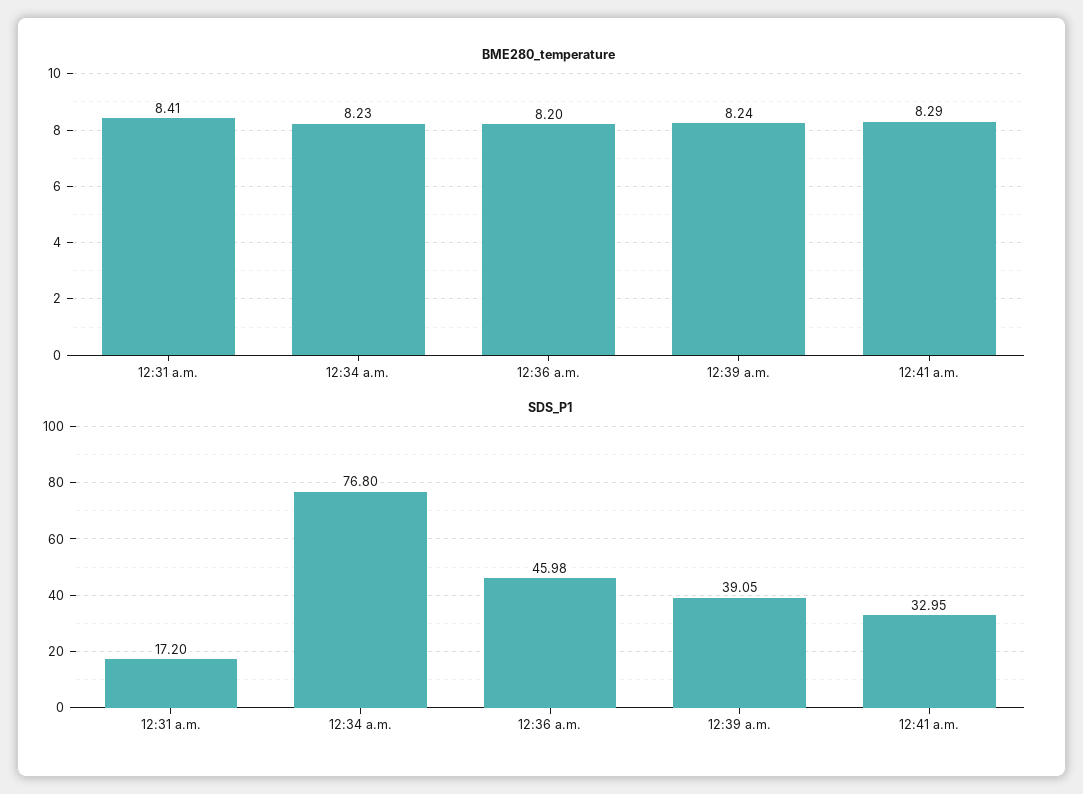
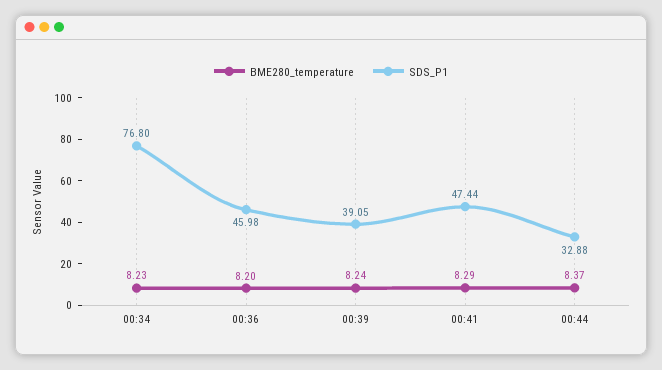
BME280_temperature, 12:31 a.m.: 8.41 -> none
SDS_P1, 12:31 a.m.: 17.2 -> none
SDS_P1, 12:41 a.m.: 32.95 -> 47.44
BME280_temperature, 00:44: none -> 8.37
SDS_P1, 00:44: none -> 32.88

